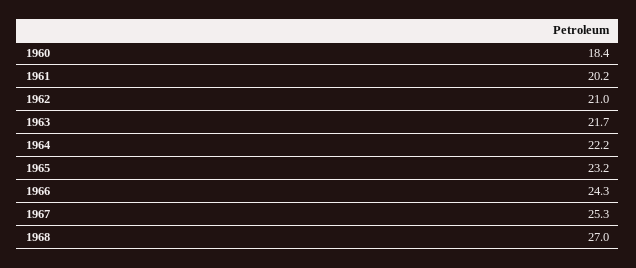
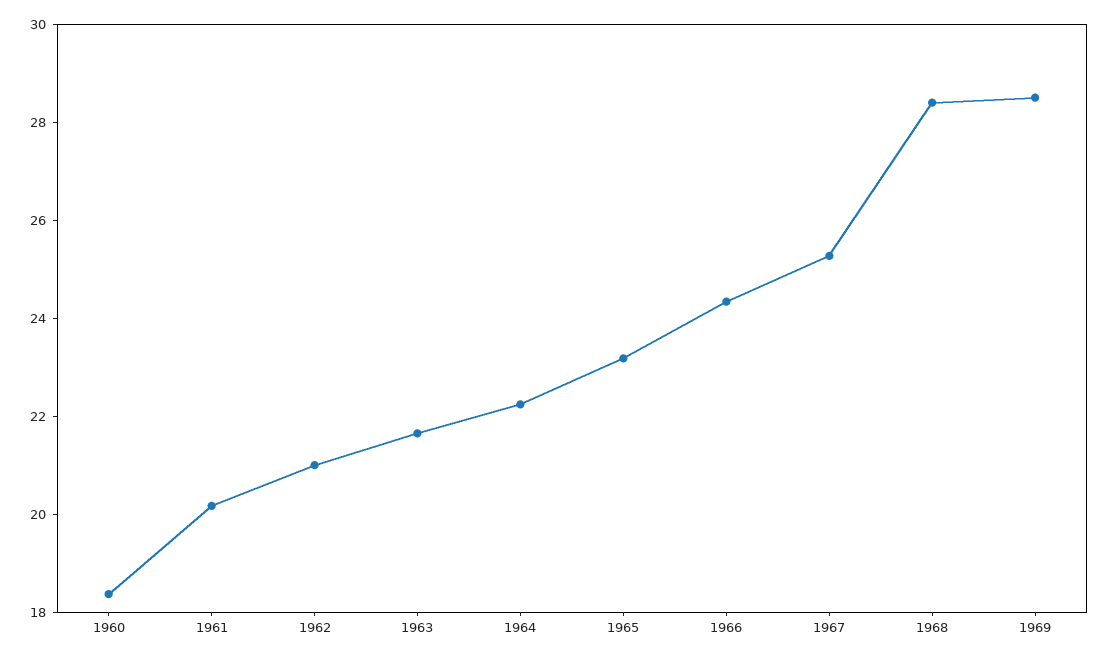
1968: 27 -> 28.5
1969: none -> 28.5

